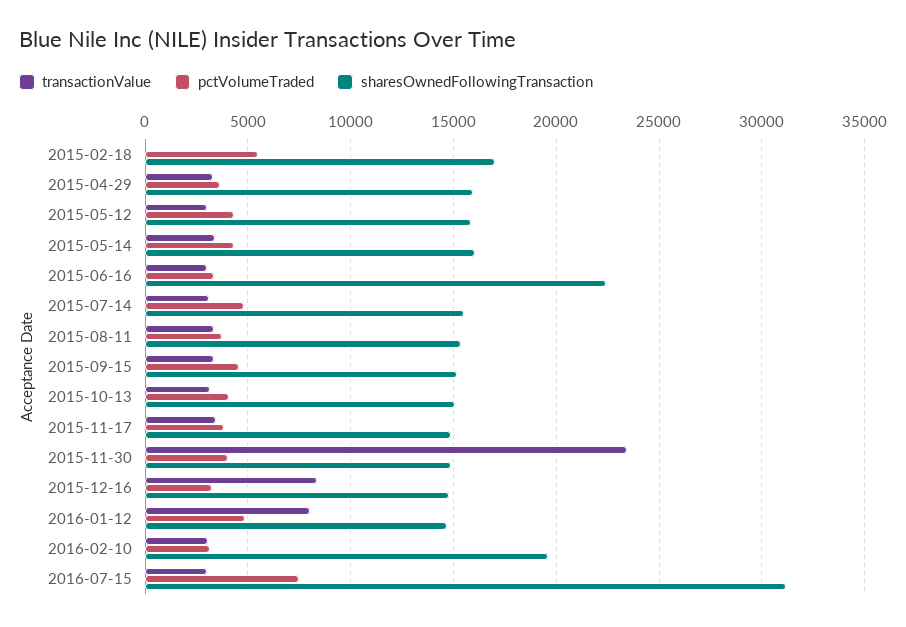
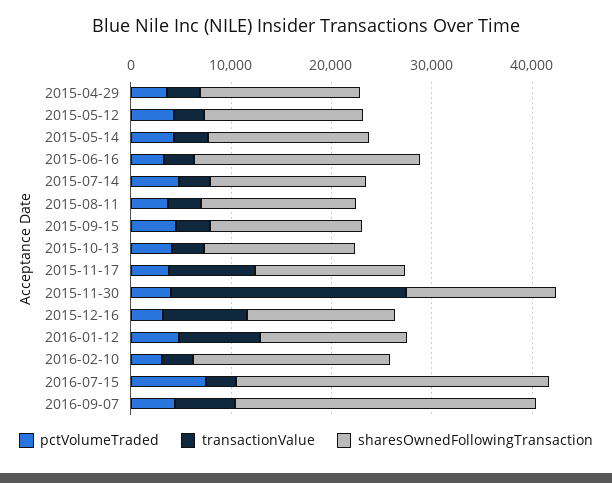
transactionValue, 2015-02-18: 0 -> none
pctVolumeTraded, 2015-02-18: 5500 -> none
sharesOwnedFollowingTransaction, 2015-02-18: 17000 -> none
transactionValue, 2015-11-17: 3500 -> 8000
pctVolumeTraded, 2016-09-07: none -> 4000
transactionValue, 2016-09-07: none -> 6000
sharesOwnedFollowingTransaction, 2016-09-07: none -> 30000

